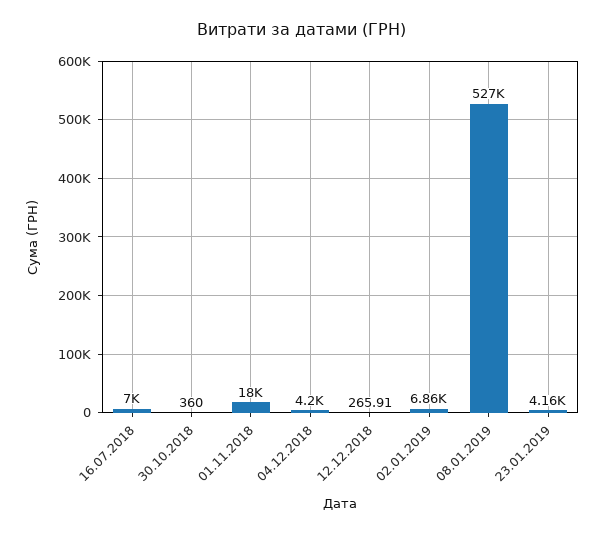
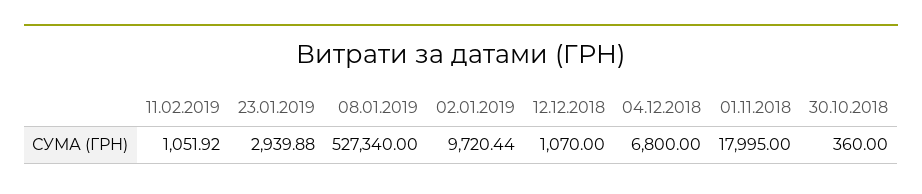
16.07.2018: 7000 -> none
04.12.2018: 4200 -> 6800
12.12.2018: 265.91 -> 1070
02.01.2019: 6860 -> 9720.44
23.01.2019: 4160 -> 2939.88
11.02.2019: none -> 1051.92

